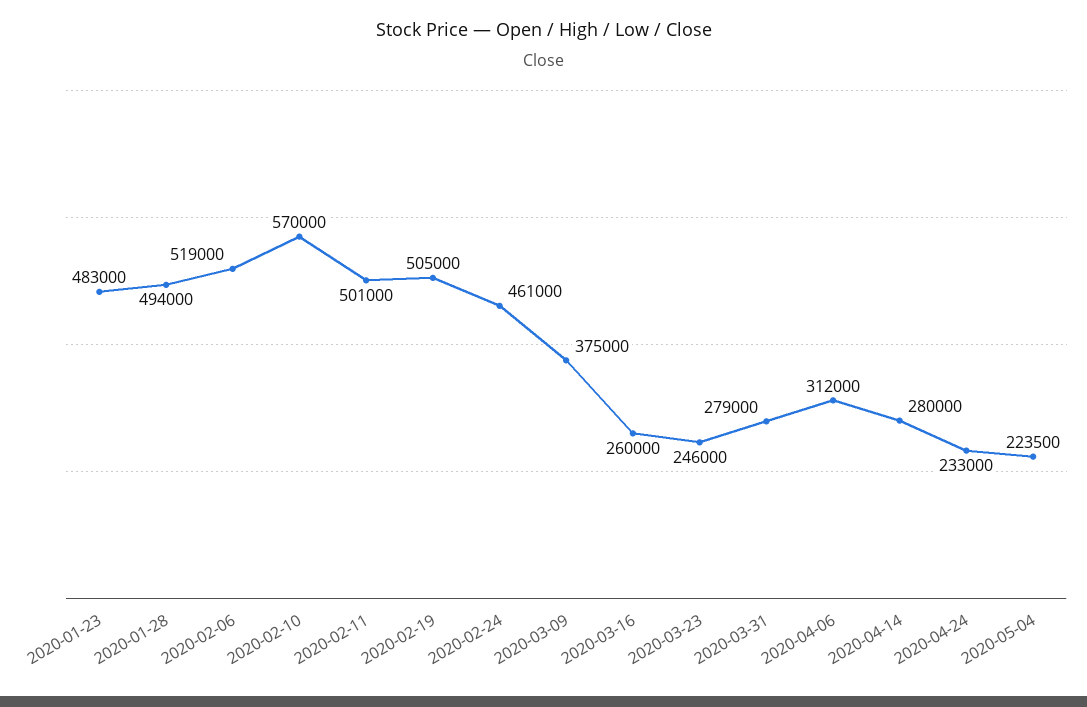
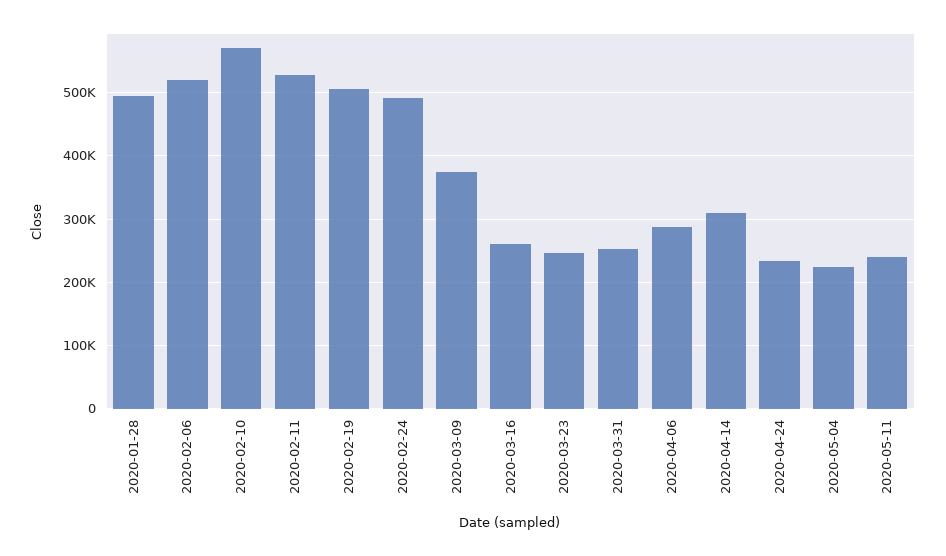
2020-01-23: 483000 -> none
2020-02-11: 501000 -> 530000
2020-02-24: 461000 -> 490000
2020-03-31: 279000 -> 250000
2020-04-06: 312000 -> 290000
2020-04-14: 280000 -> 310000
2020-05-11: none -> 240000

